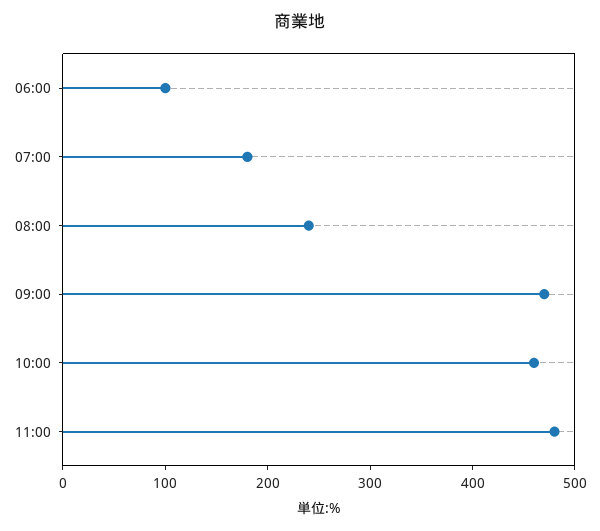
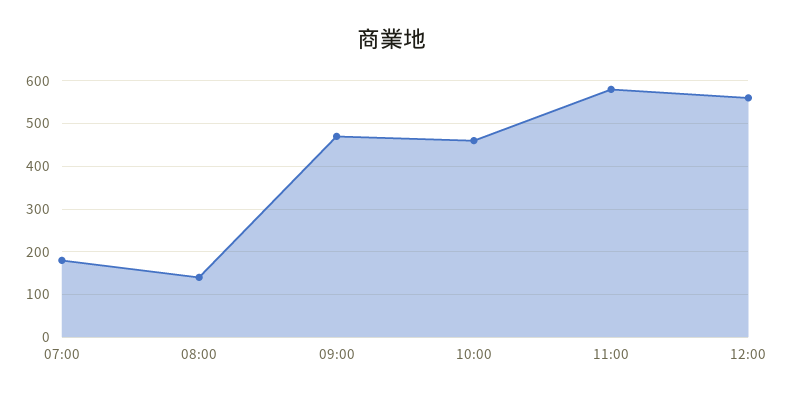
06:00: 100 -> none
08:00: 240 -> 140
11:00: 480 -> 580
12:00: none -> 560

